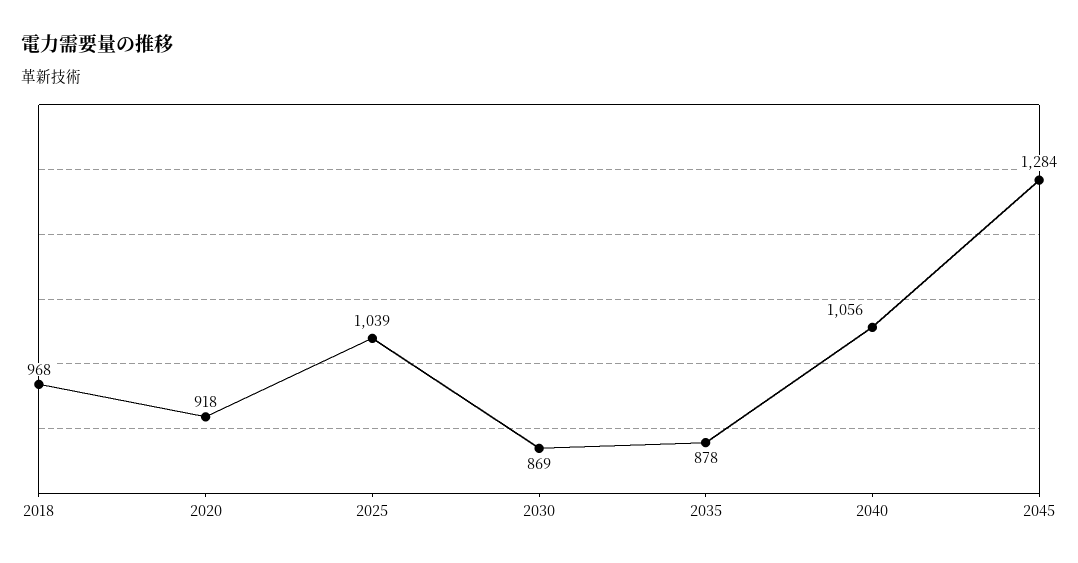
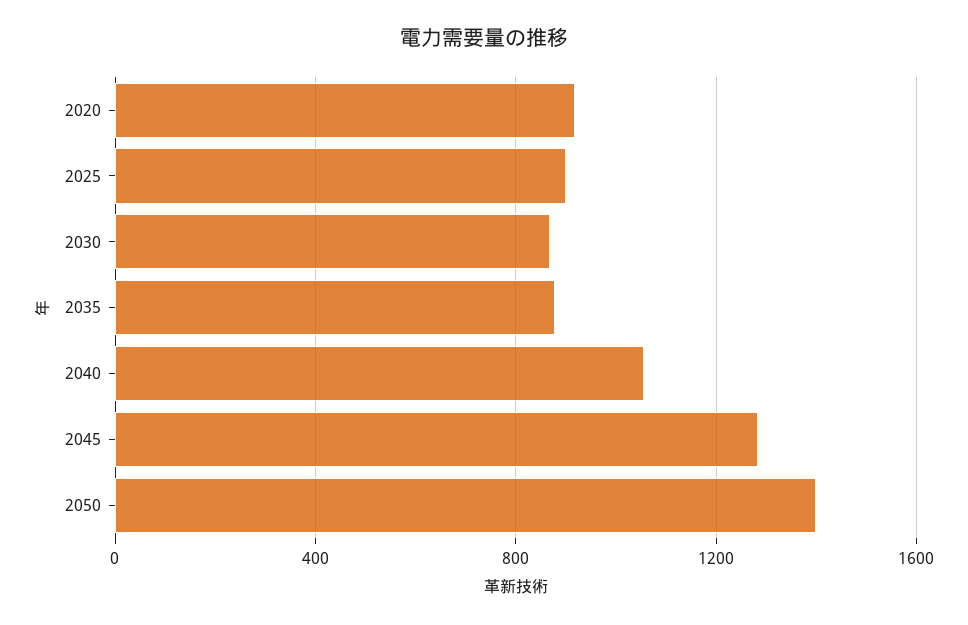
2018: 968 -> none
2025: 1039 -> 900
2050: none -> 1400

